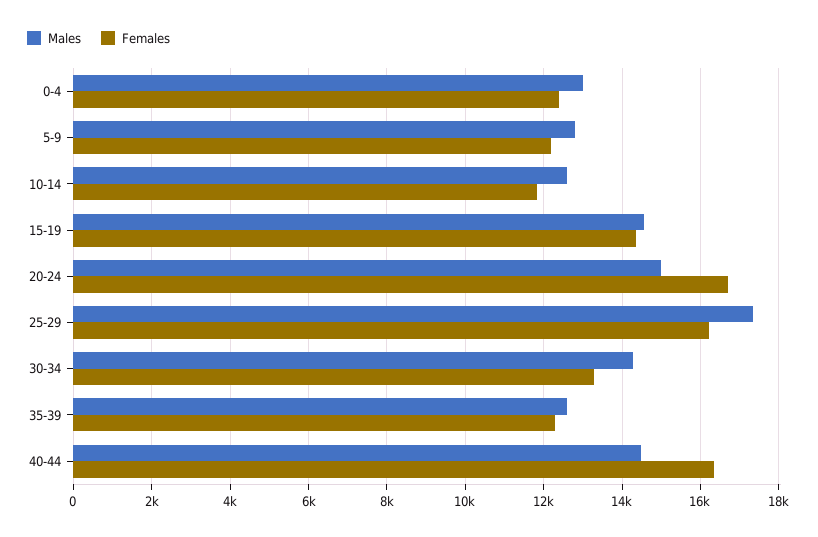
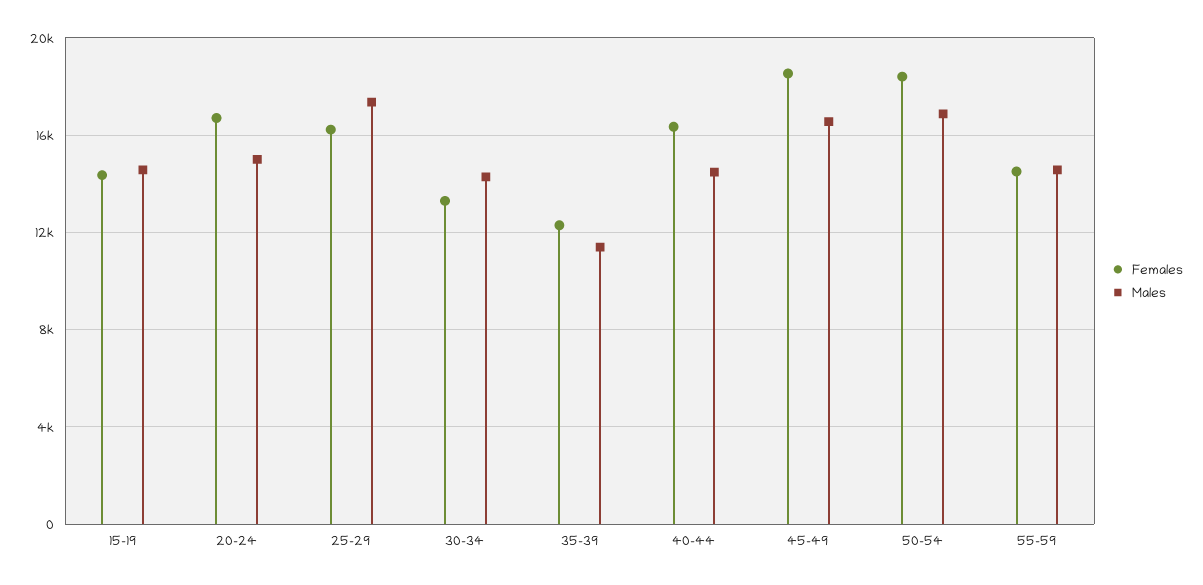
Males, 0-4: 13000 -> none
Females, 0-4: 12400 -> none
Males, 5-9: 12800 -> none
Females, 5-9: 12200 -> none
Males, 10-14: 12600 -> none
Females, 10-14: 11800 -> none
Males, 35-39: 12600 -> 11500
Females, 45-49: none -> 18500
Males, 45-49: none -> 16500
Females, 50-54: none -> 18500
Males, 50-54: none -> 17000
Females, 55-59: none -> 14500
Males, 55-59: none -> 14500

